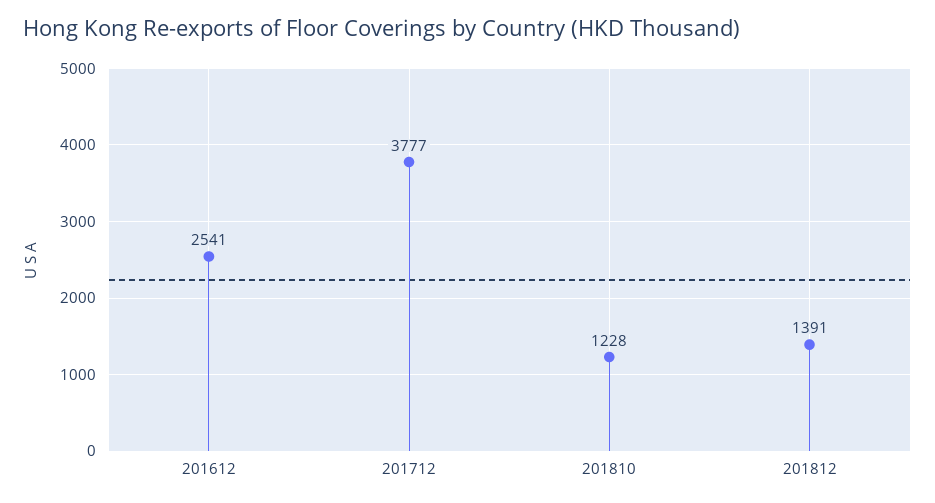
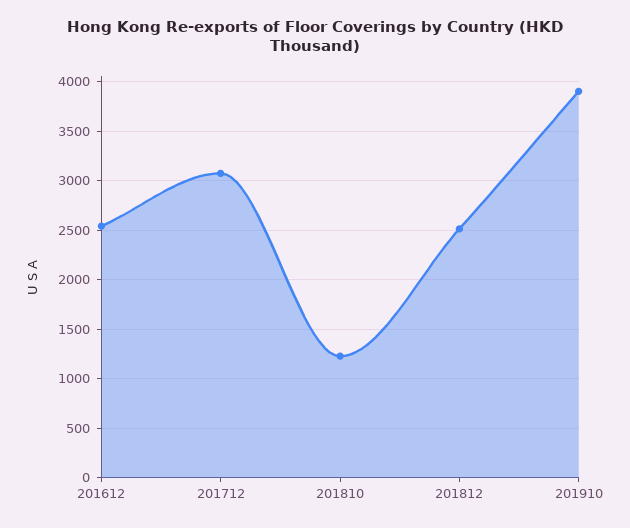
201712: 3777 -> 3100
201812: 1391 -> 2500
201910: none -> 3900

